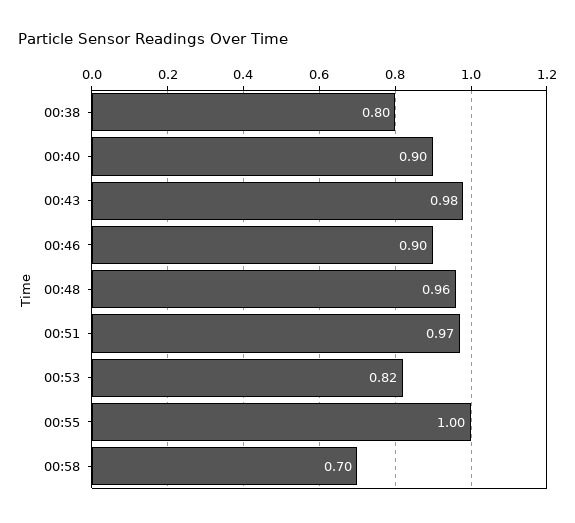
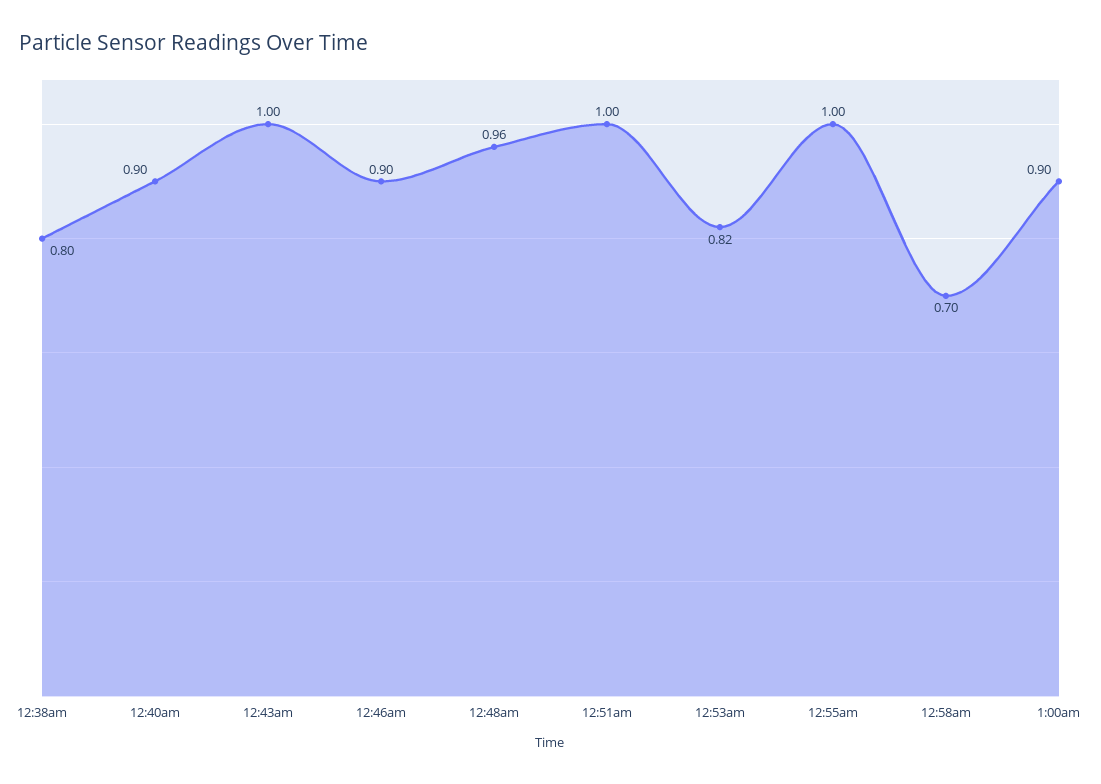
00:43: 0.98 -> 1
00:51: 0.97 -> 1
1:00am: none -> 0.9

